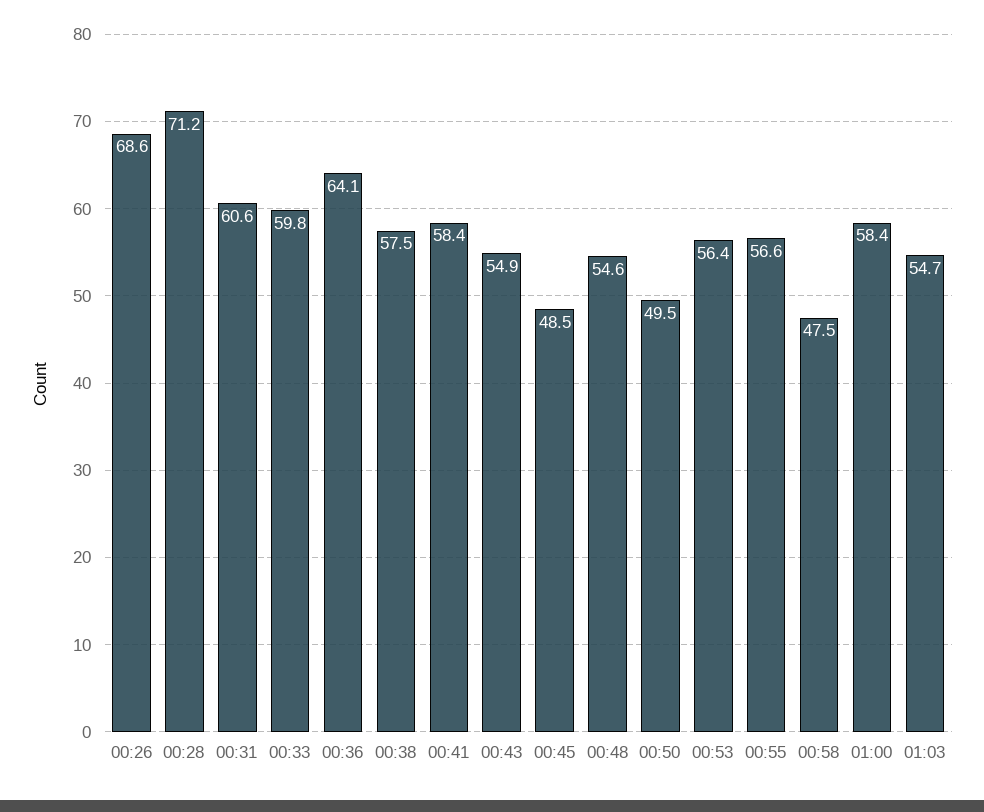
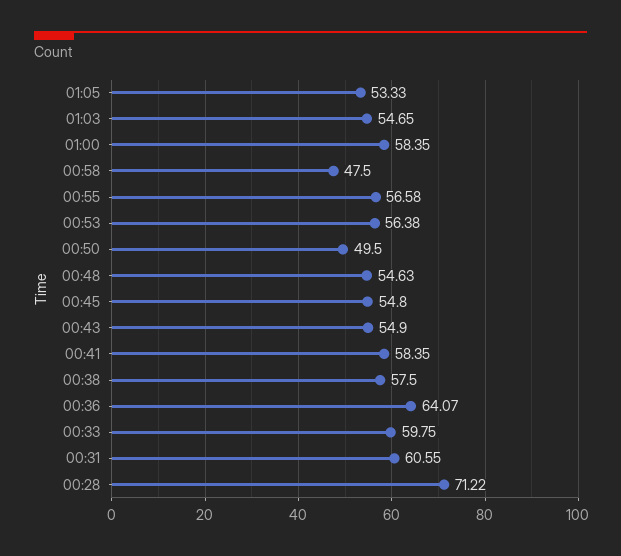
00:26: 68.6 -> none
00:45: 48.5 -> 54.8
01:05: none -> 53.33

